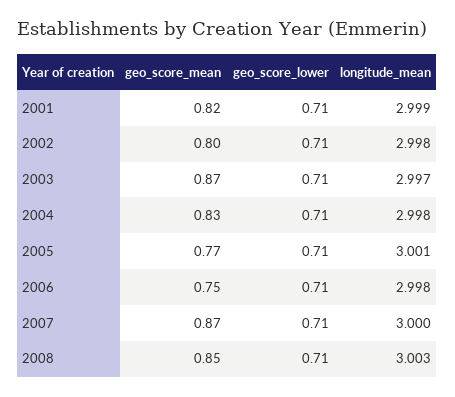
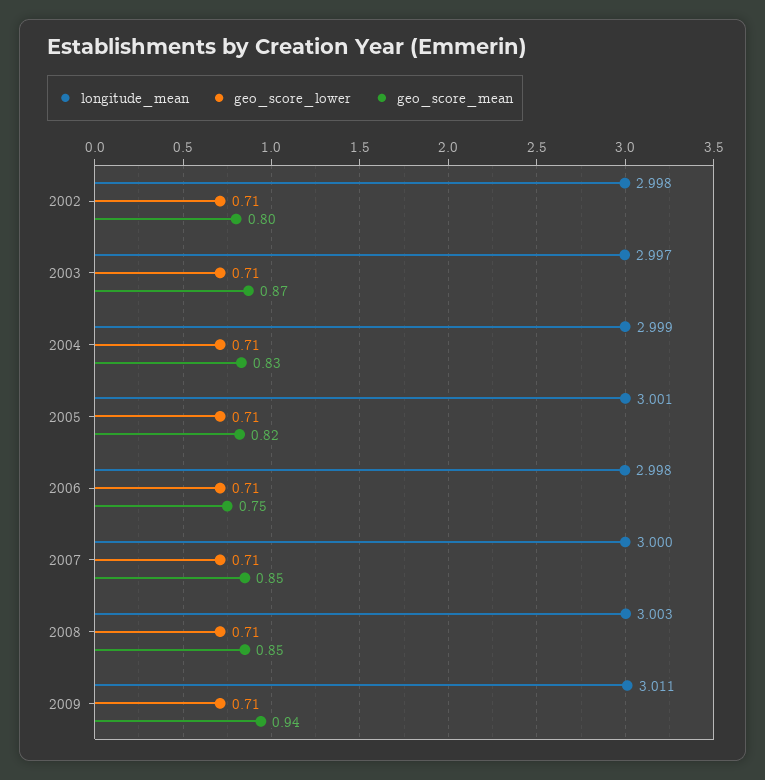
geo_score_mean, 2001: 0.82 -> none
geo_score_lower, 2001: 0.71 -> none
longitude_mean, 2001: 2.999 -> none
longitude_mean, 2004: 2.998 -> 2.999
geo_score_mean, 2005: 0.77 -> 0.82
geo_score_mean, 2007: 0.87 -> 0.85
longitude_mean, 2009: none -> 3.011
geo_score_lower, 2009: none -> 0.71
geo_score_mean, 2009: none -> 0.94

